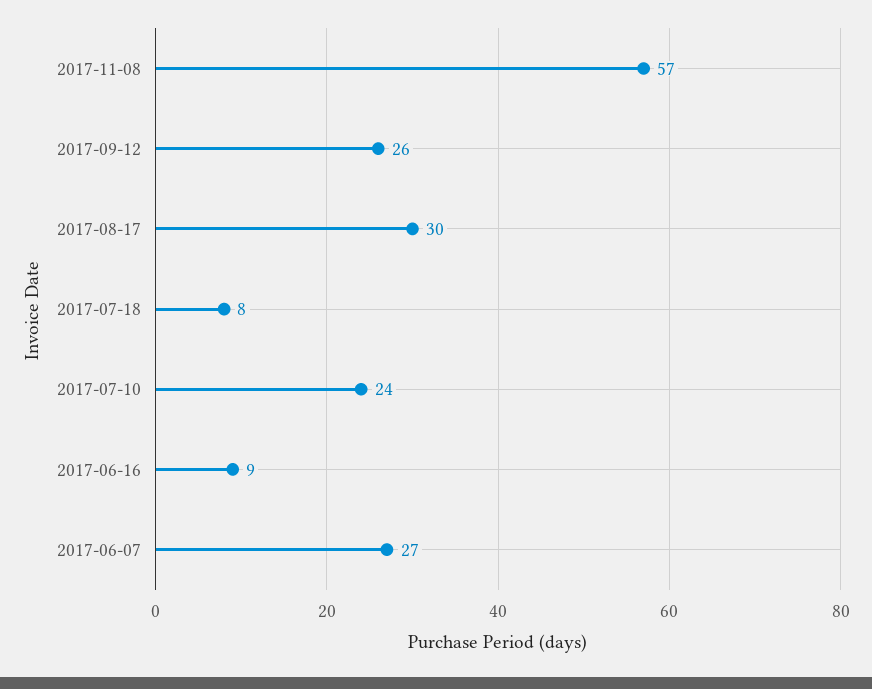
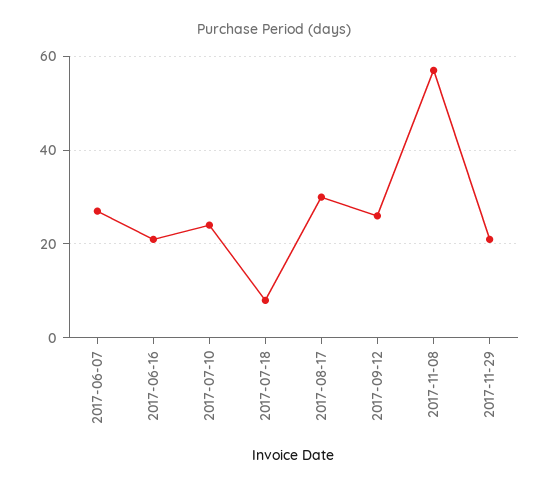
2017-06-16: 9 -> 20
2017-11-29: none -> 20

